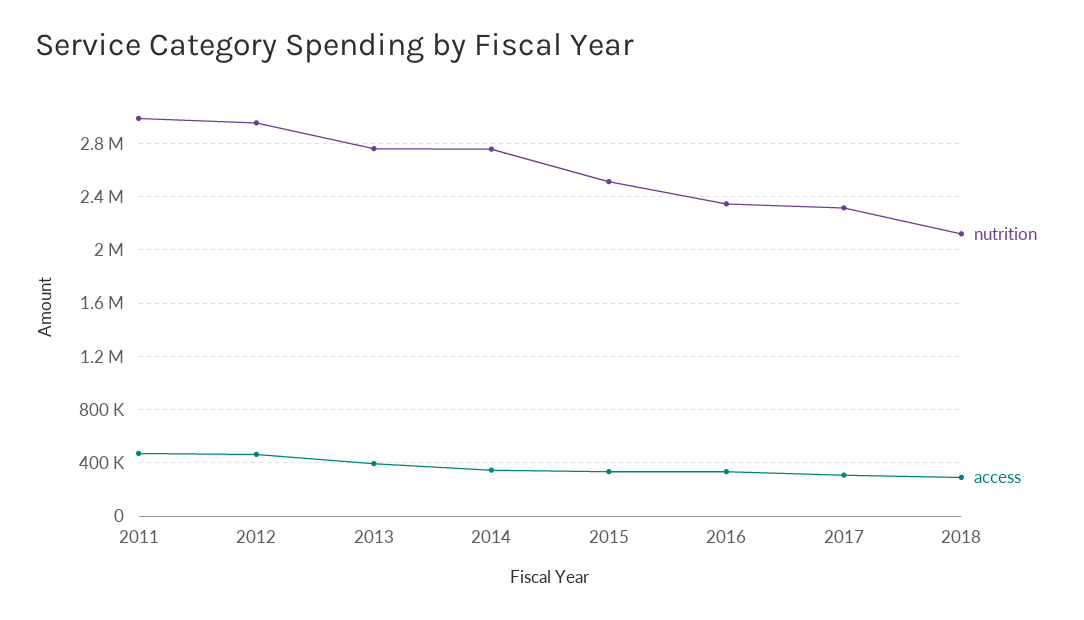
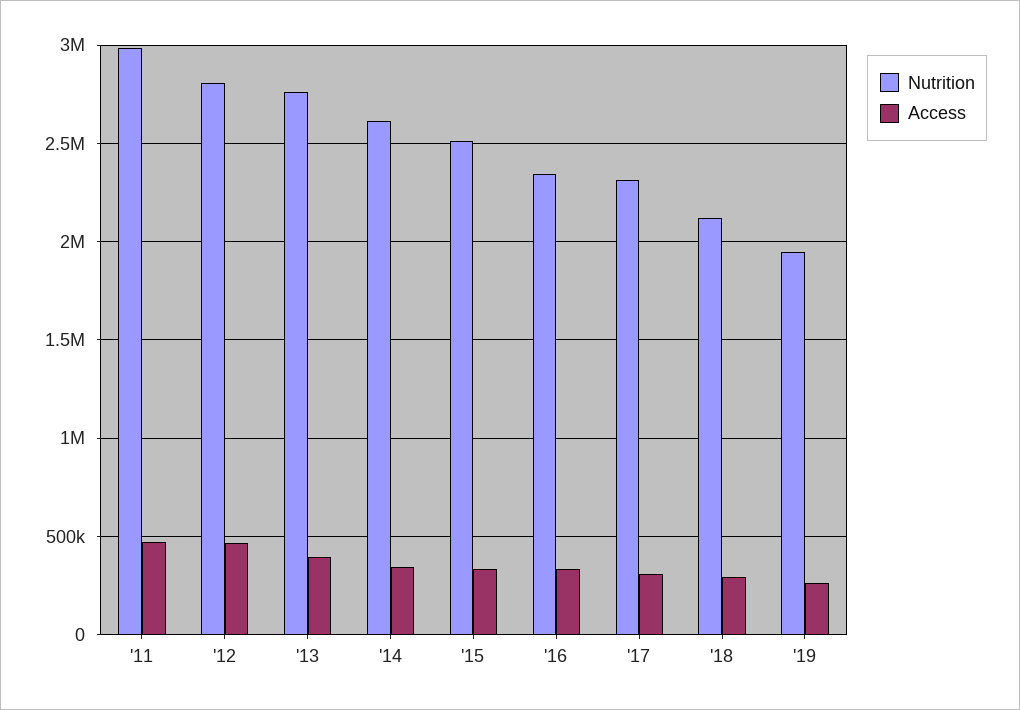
nutrition, 2012: 2950000 -> 2800000
nutrition, 2014: 2750000 -> 2600000
nutrition, '19: none -> 1950000
access, '19: none -> 250000

